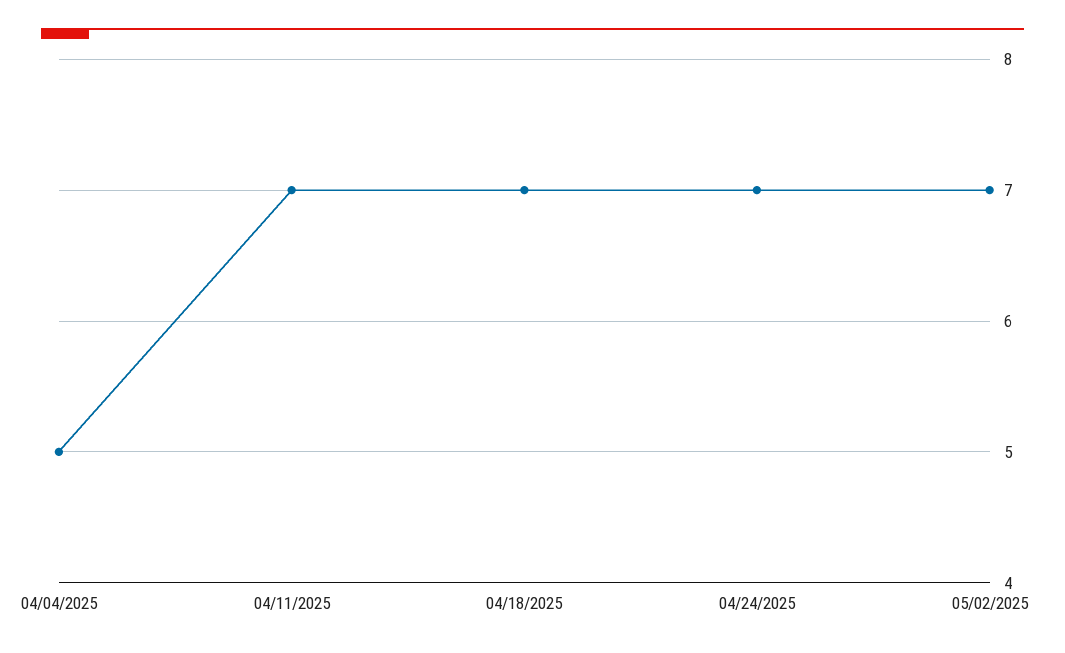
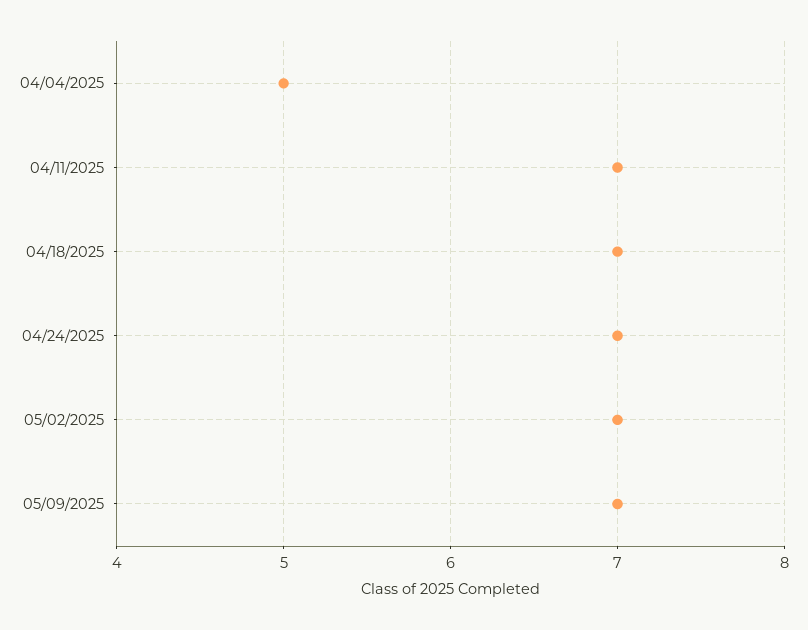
05/09/2025: none -> 7

